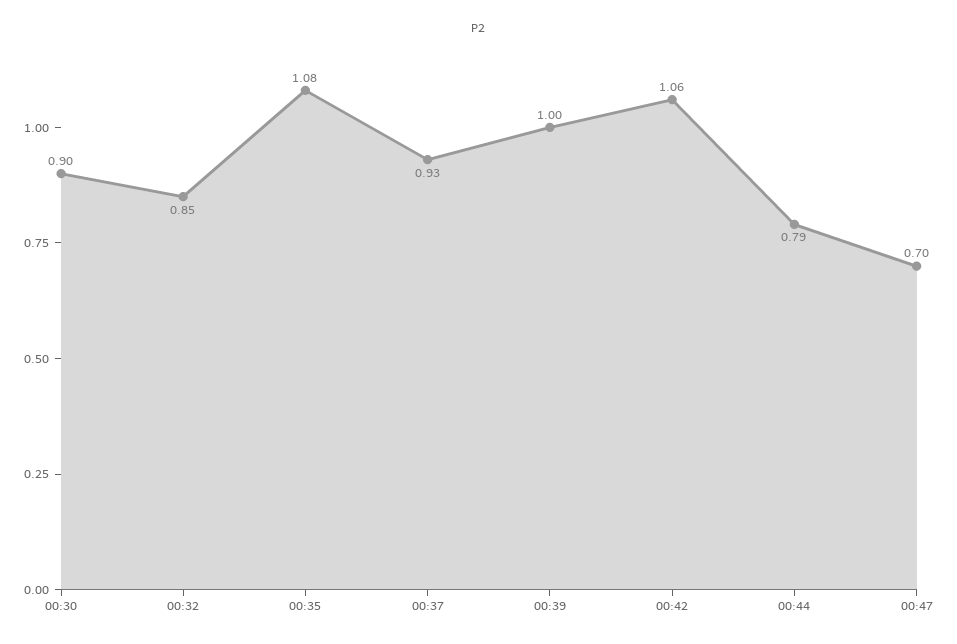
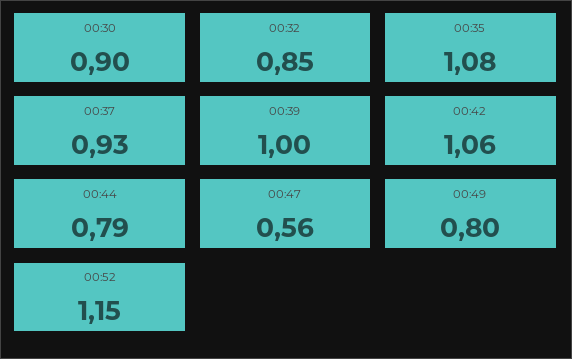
00:47: 0.7 -> 0.56
00:49: none -> 0.8
00:52: none -> 1.15

